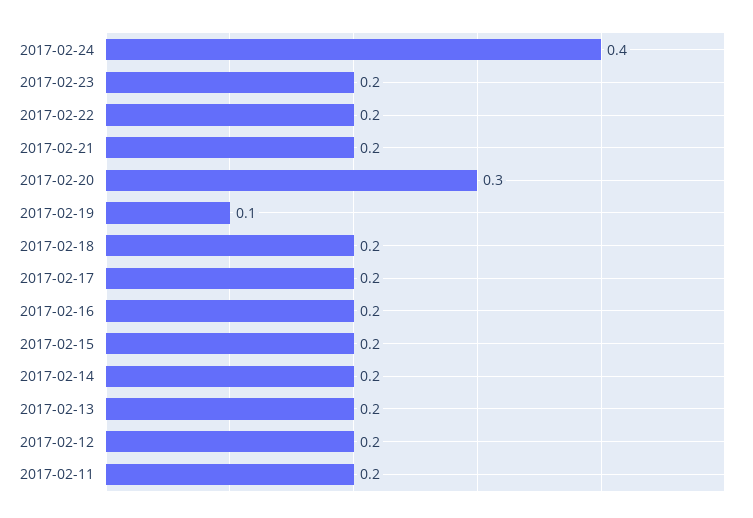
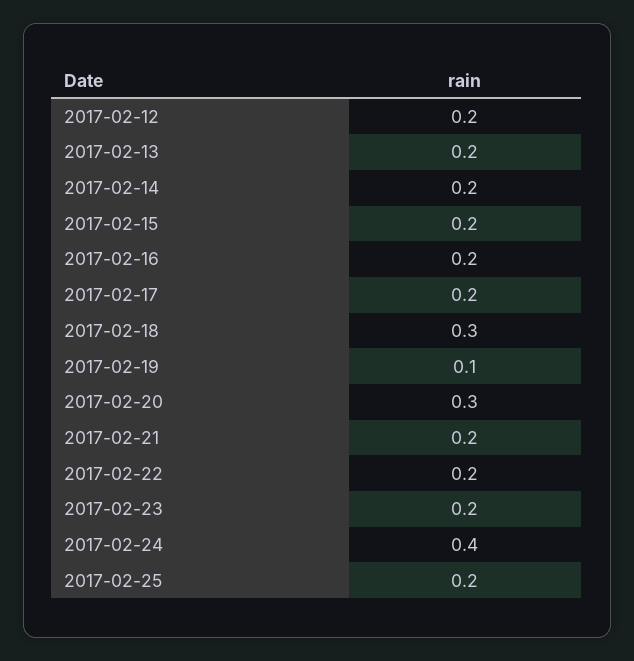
2017-02-18: 0.2 -> 0.3
2017-02-11: 0.2 -> none
2017-02-25: none -> 0.2

